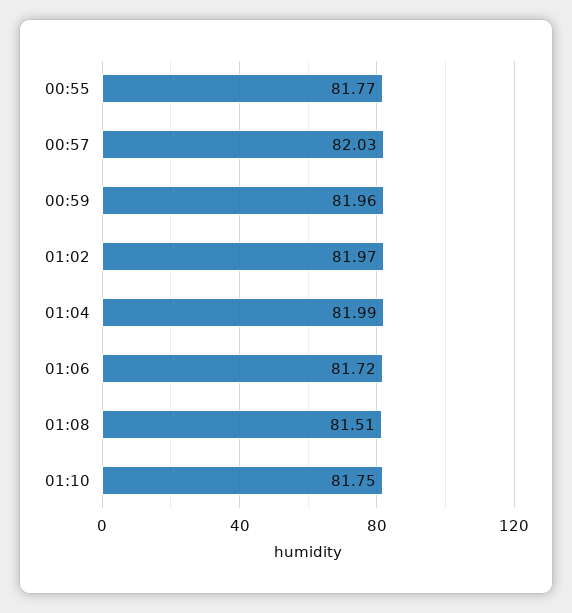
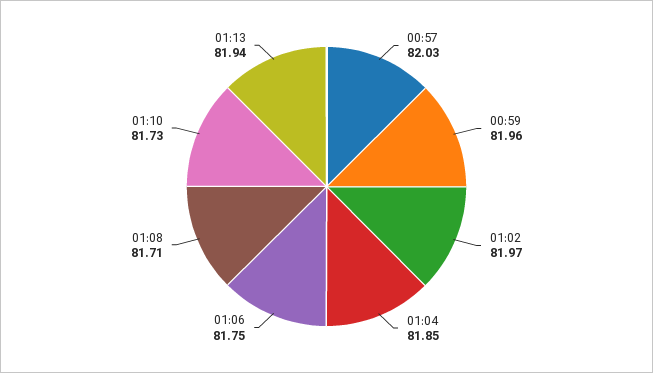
00:55: 81.77 -> none
01:04: 81.99 -> 81.85
01:06: 81.72 -> 81.75
01:08: 81.51 -> 81.71
01:10: 81.75 -> 81.73
01:13: none -> 81.94

